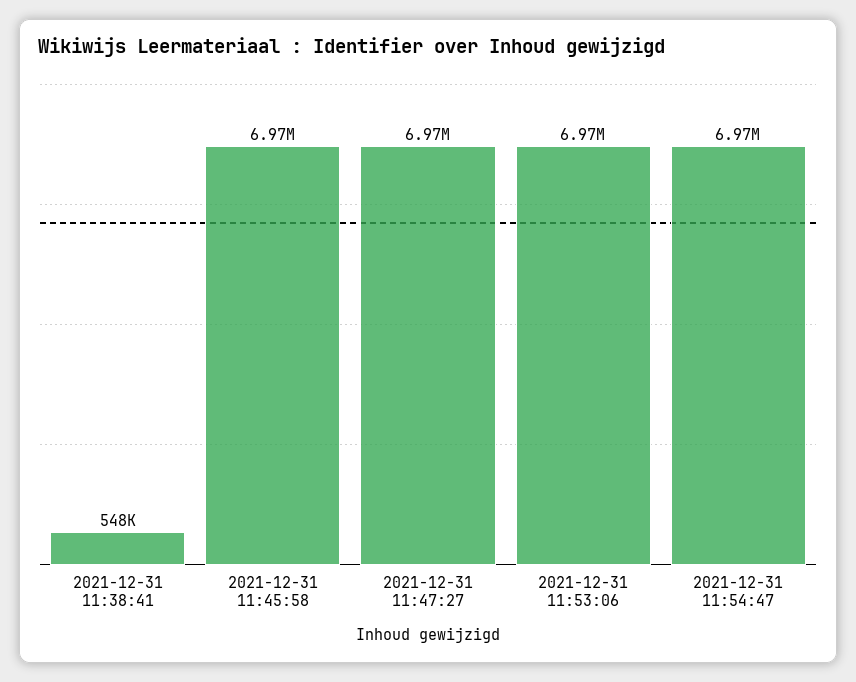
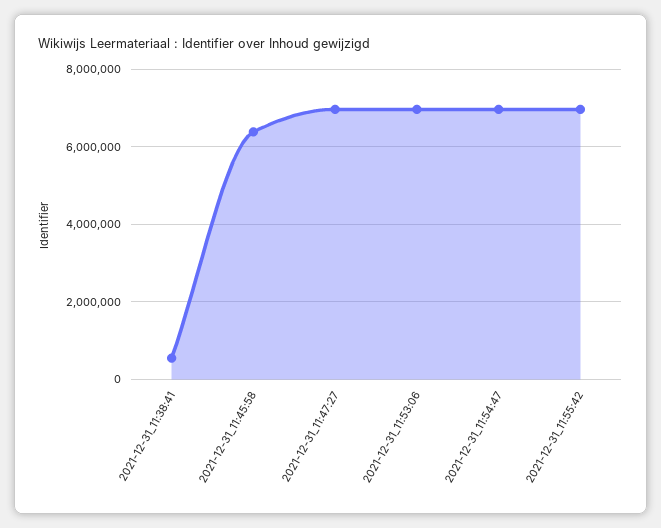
2021-12-31 11:45:58: 6970000 -> 6400000
2021-12-31_11:55:42: none -> 7000000

